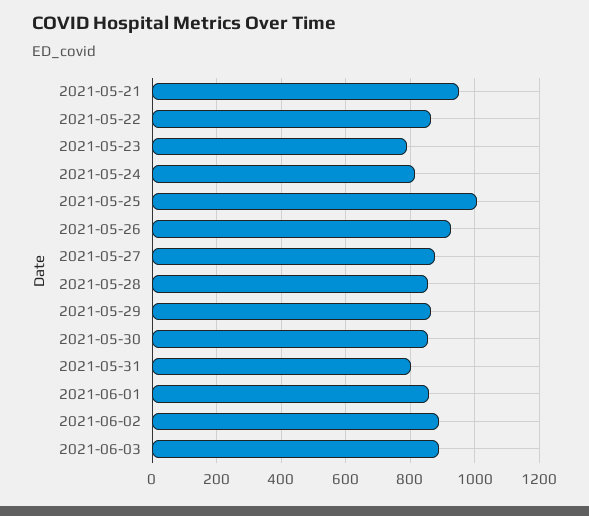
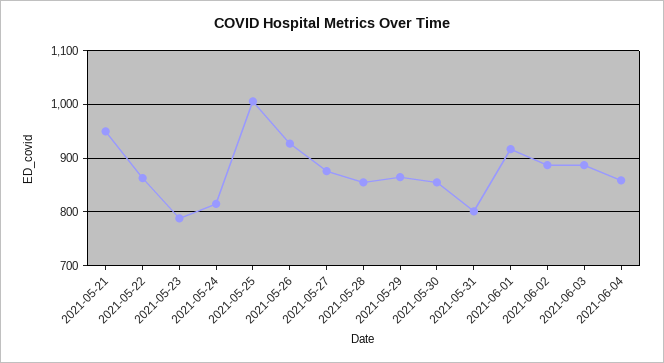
2021-06-01: 860 -> 920
2021-06-04: none -> 860

